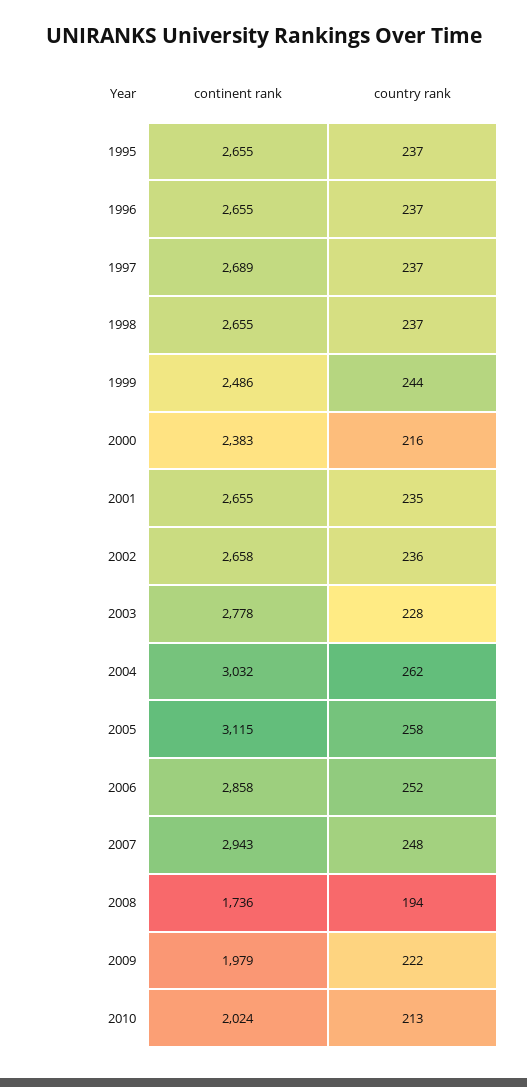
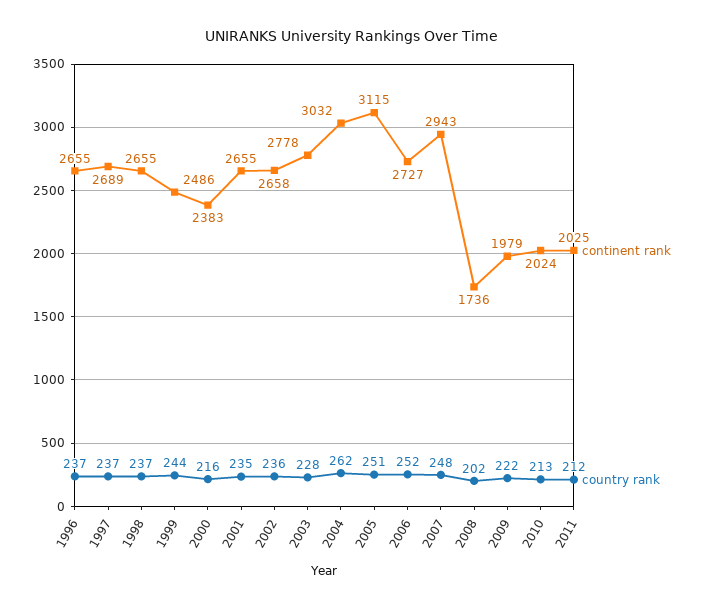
continent rank, 1995: 2655 -> none
country rank, 1995: 237 -> none
country rank, 2005: 258 -> 251
continent rank, 2006: 2858 -> 2727
country rank, 2008: 194 -> 202
continent rank, 2011: none -> 2025
country rank, 2011: none -> 212

